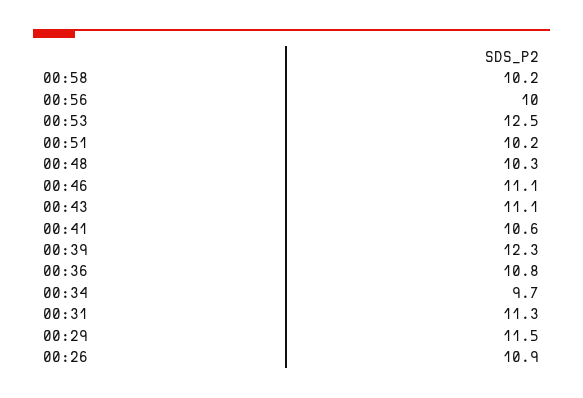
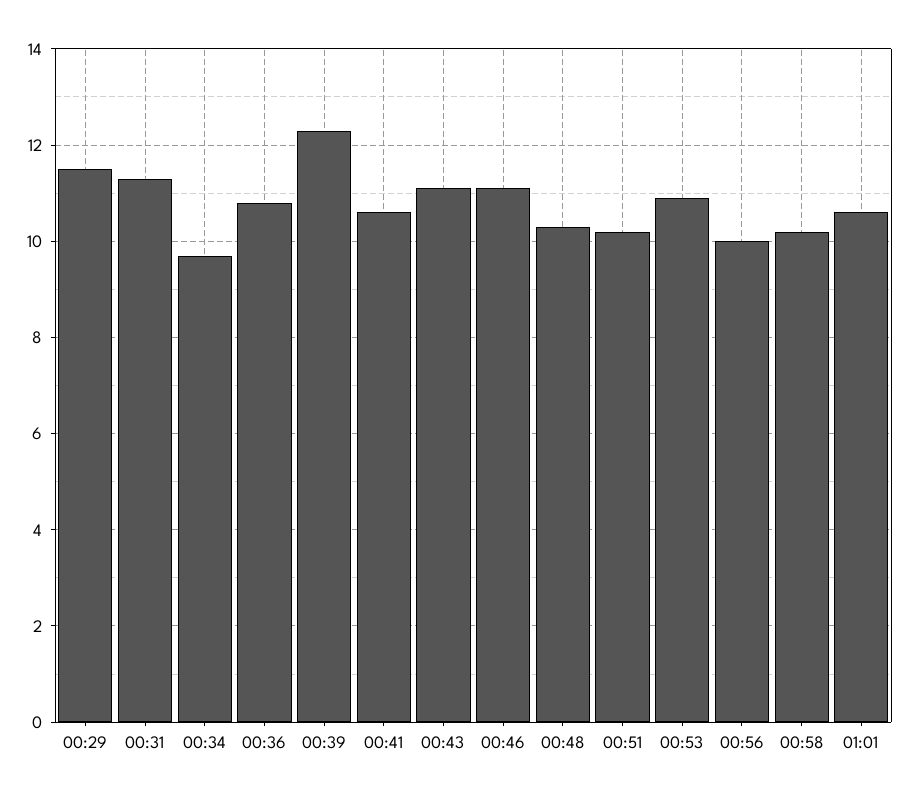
00:53: 12.5 -> 11
00:26: 10.9 -> none
01:01: none -> 10.5

